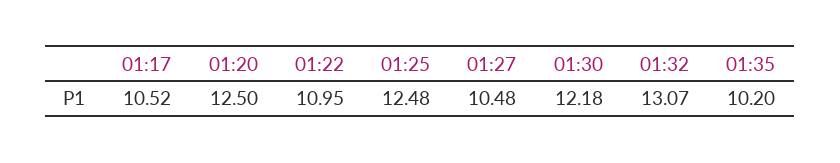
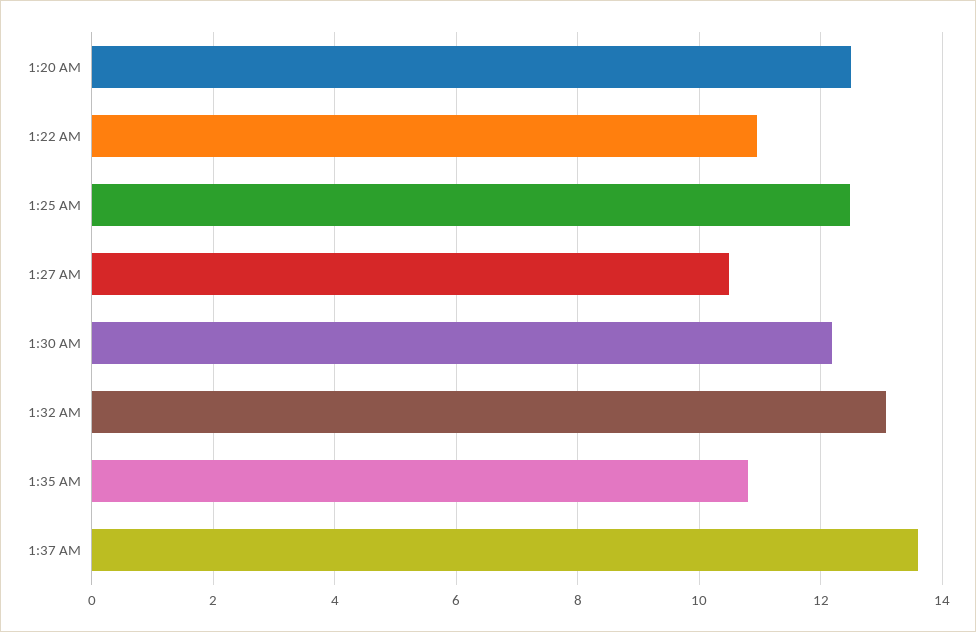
01:17: 10.52 -> none
01:35: 10.2 -> 10.8
1:37 AM: none -> 13.6

